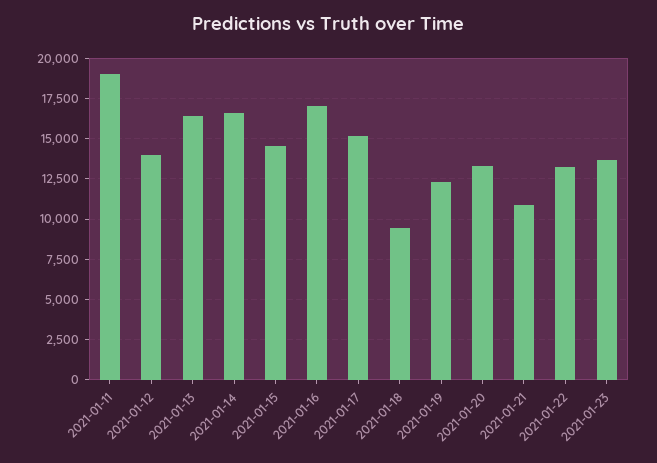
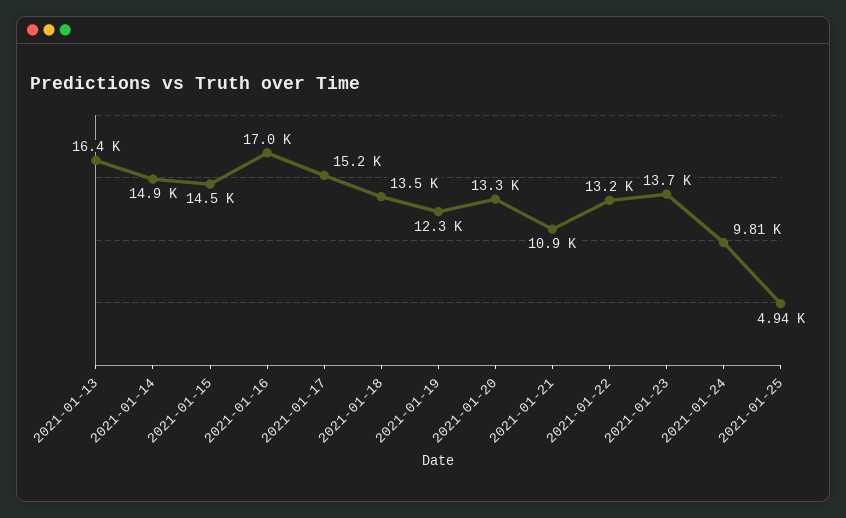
2021-01-11: 19000 -> none
2021-01-12: 14000 -> none
2021-01-14: 16500 -> 14900
2021-01-18: 9500 -> 13500
2021-01-24: none -> 9810
2021-01-25: none -> 4940

